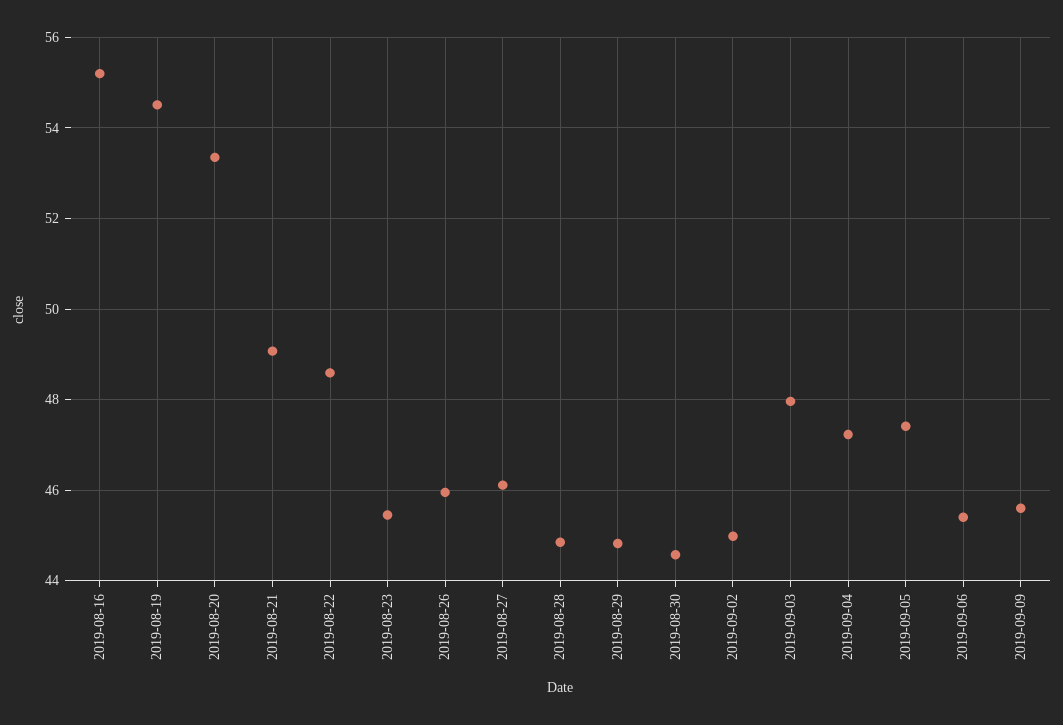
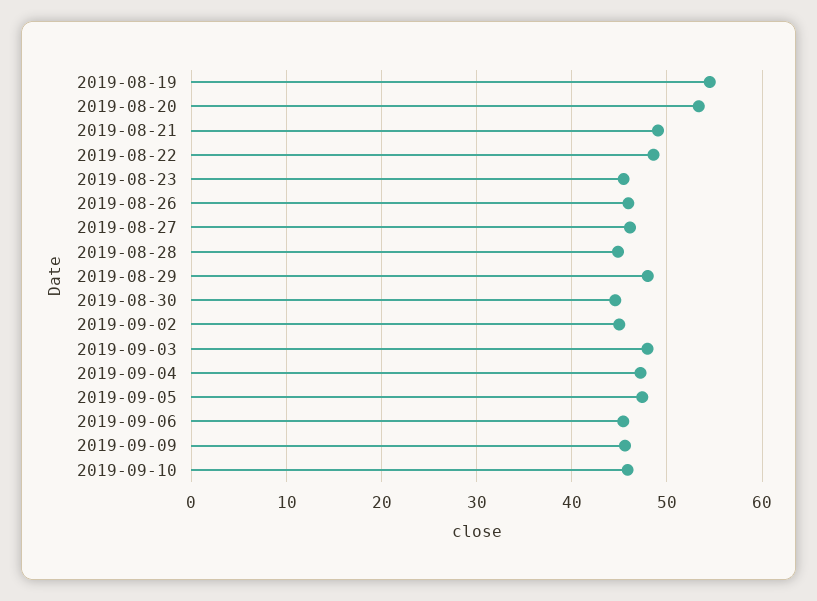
2019-08-16: 55.2 -> none
2019-08-29: 44.8 -> 48
2019-09-10: none -> 46

